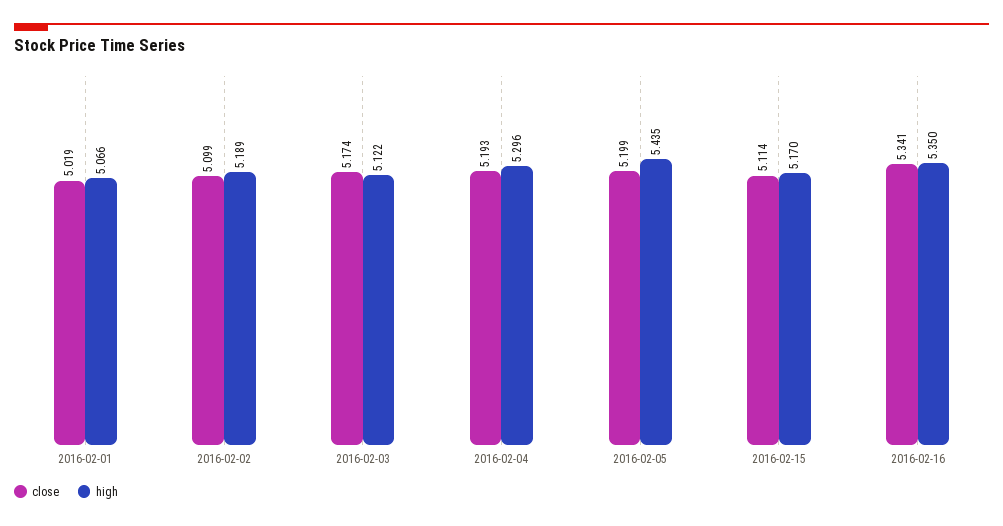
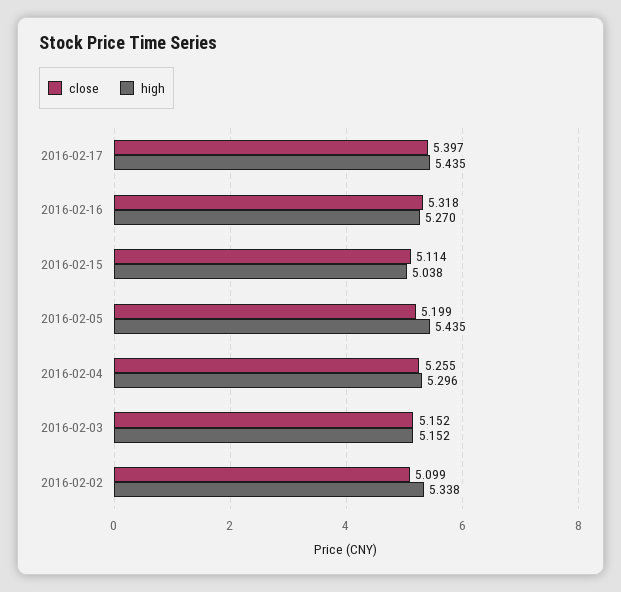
close, 2016-02-01: 5.019 -> none
high, 2016-02-01: 5.066 -> none
high, 2016-02-02: 5.189 -> 5.338
close, 2016-02-03: 5.174 -> 5.152
high, 2016-02-03: 5.122 -> 5.152
close, 2016-02-04: 5.193 -> 5.255
high, 2016-02-15: 5.17 -> 5.038
close, 2016-02-16: 5.341 -> 5.318
high, 2016-02-16: 5.35 -> 5.27
close, 2016-02-17: none -> 5.397
high, 2016-02-17: none -> 5.435

